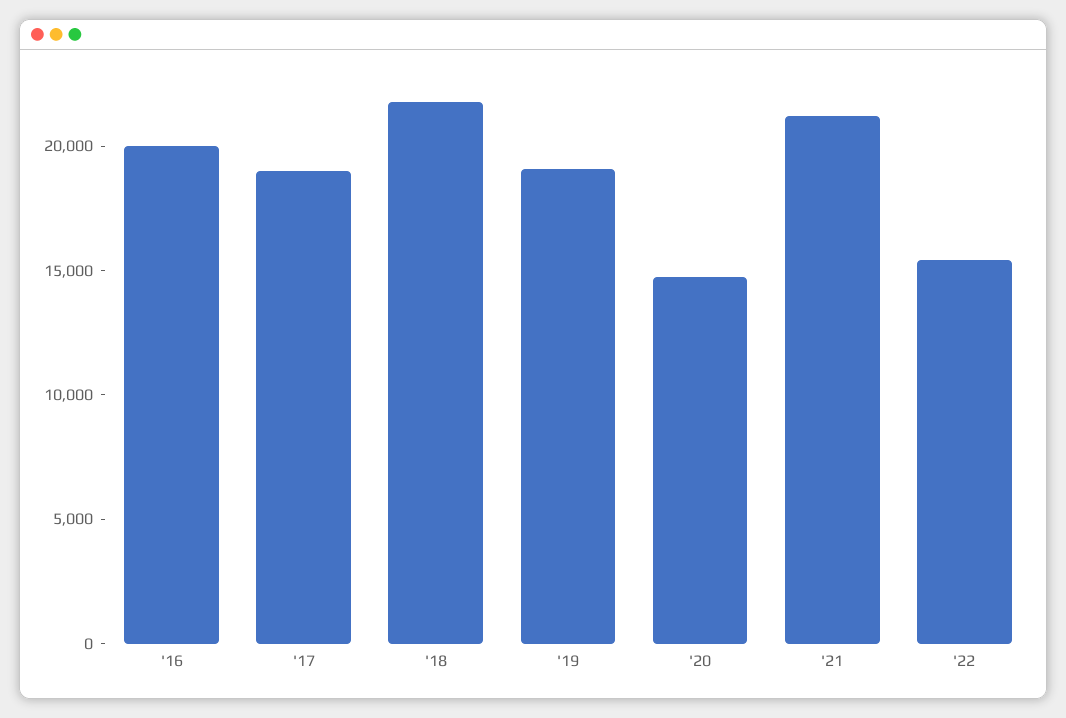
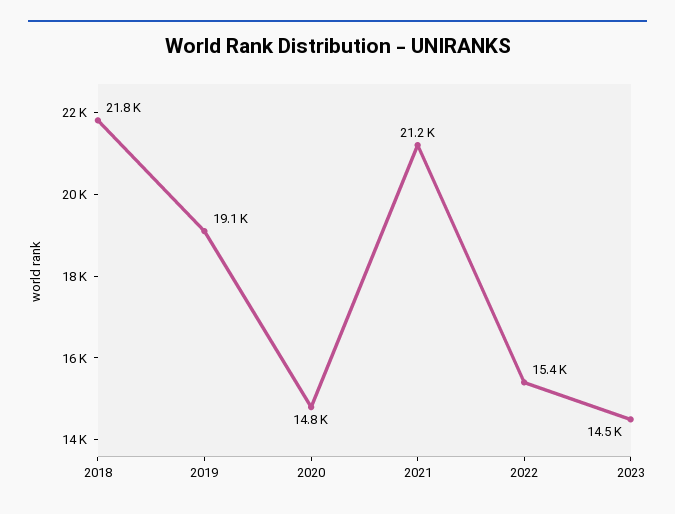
'16: 20000 -> none
'17: 19000 -> none
2023: none -> 14500

